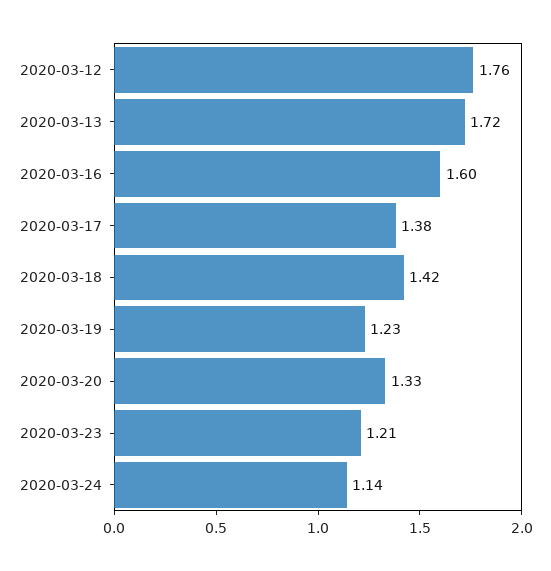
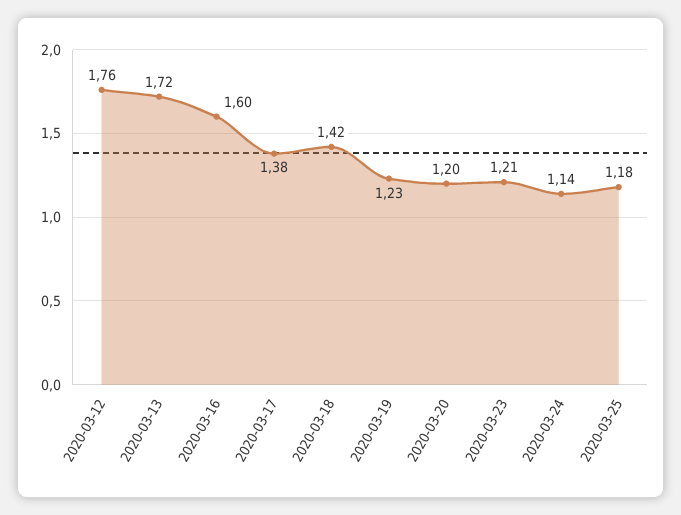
2020-03-20: 1.33 -> 1.2
2020-03-25: none -> 1.18

